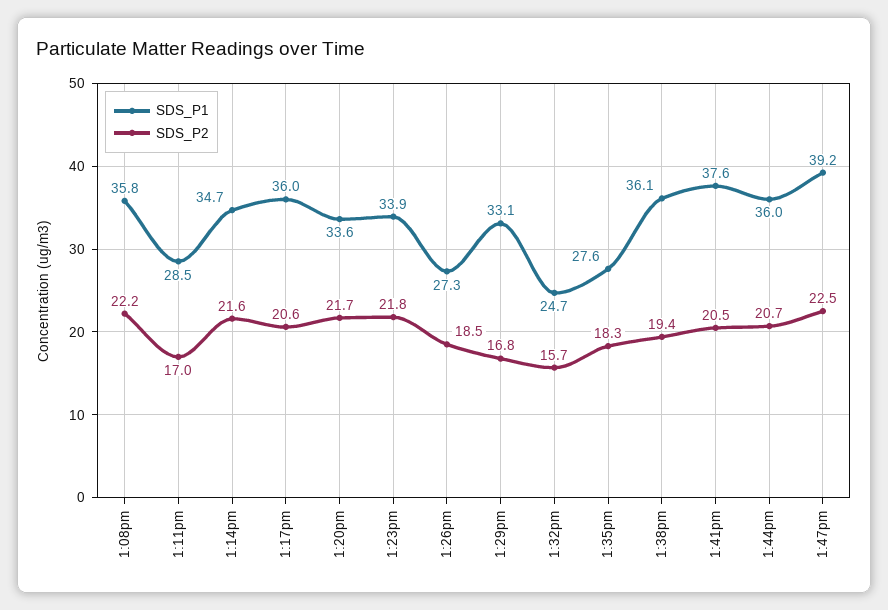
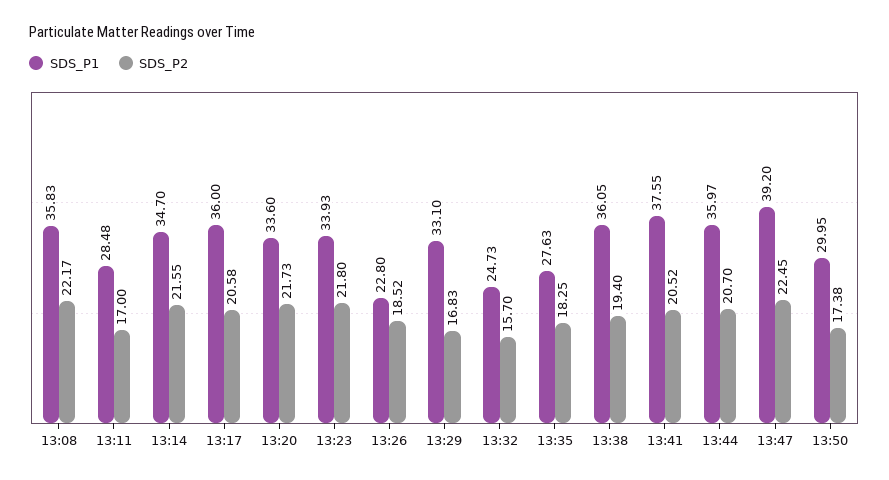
SDS_P1, 1:26pm: 27.3 -> 22.8
SDS_P1, 13:50: none -> 29.95
SDS_P2, 13:50: none -> 17.38

